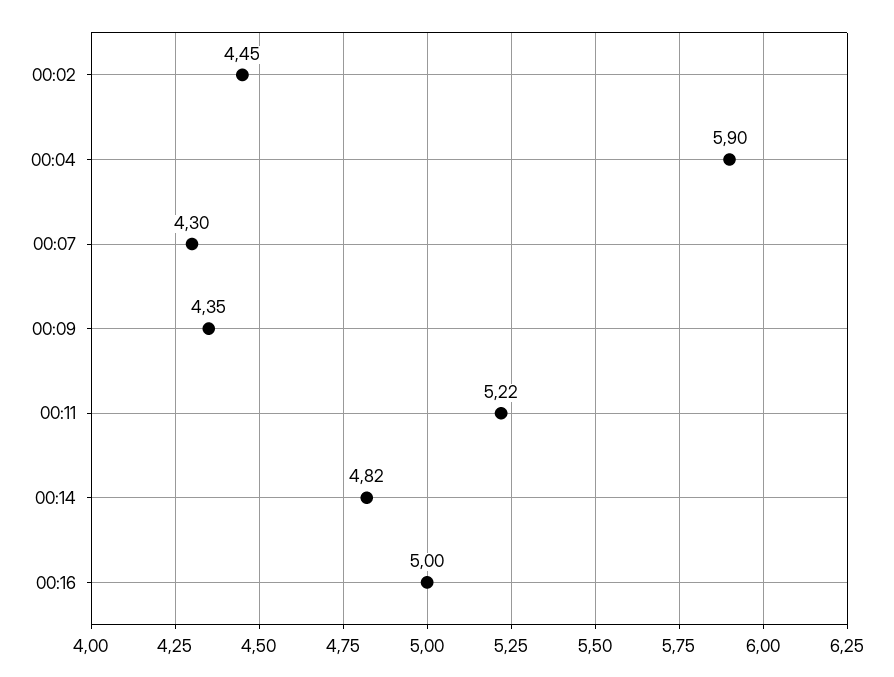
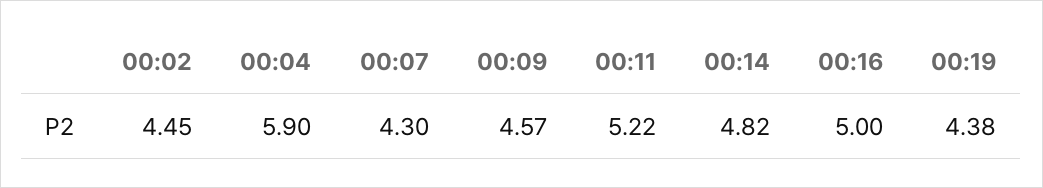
00:09: 4.35 -> 4.57
00:19: none -> 4.38

